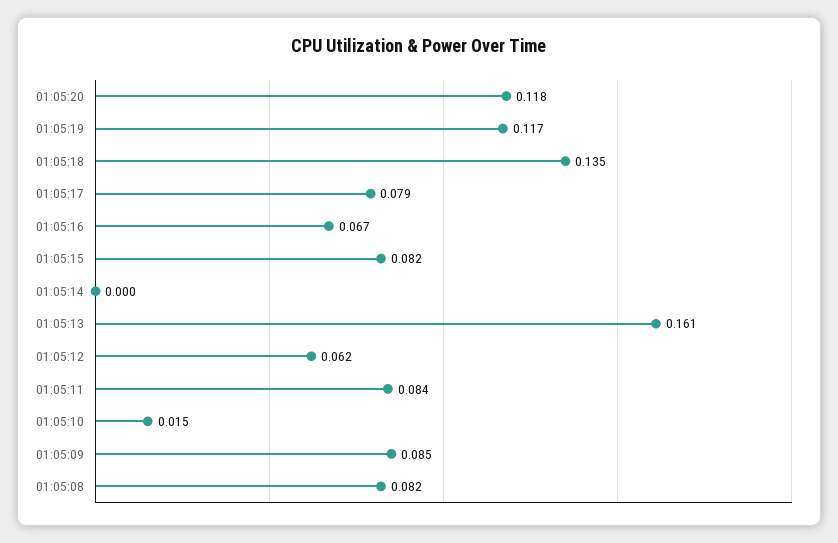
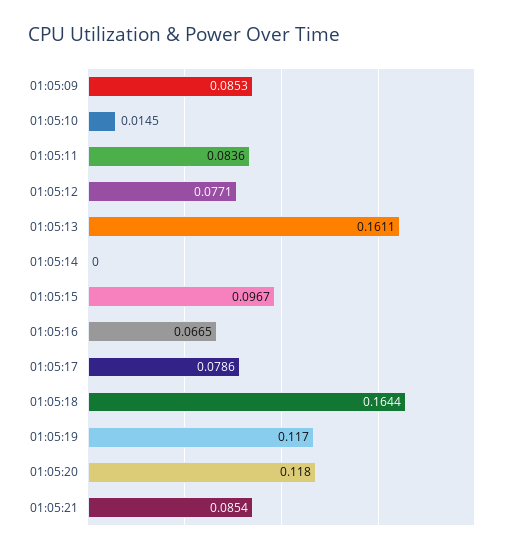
01:05:18: 0.135 -> 0.1644
01:05:15: 0.082 -> 0.0967
01:05:12: 0.062 -> 0.0771
01:05:08: 0.082 -> none
01:05:21: none -> 0.0854

